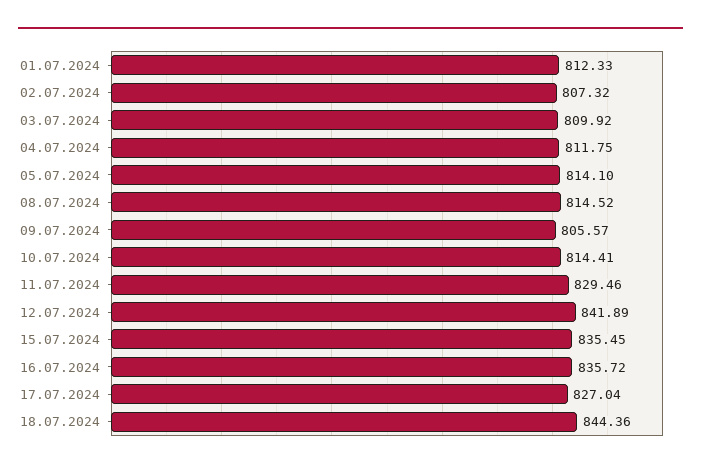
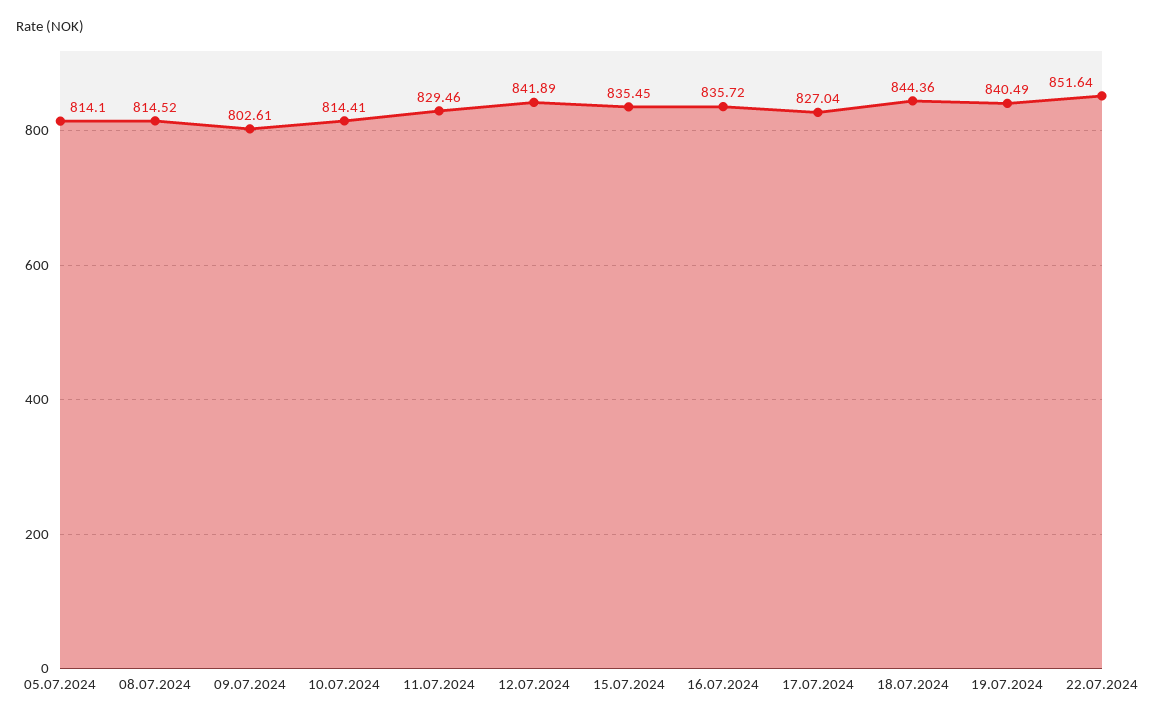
01.07.2024: 812.33 -> none
02.07.2024: 807.32 -> none
03.07.2024: 809.92 -> none
04.07.2024: 811.75 -> none
09.07.2024: 805.57 -> 802.61
19.07.2024: none -> 840.49
22.07.2024: none -> 851.64

